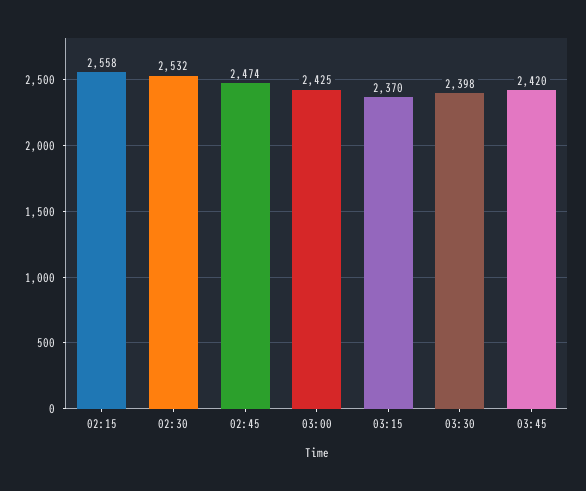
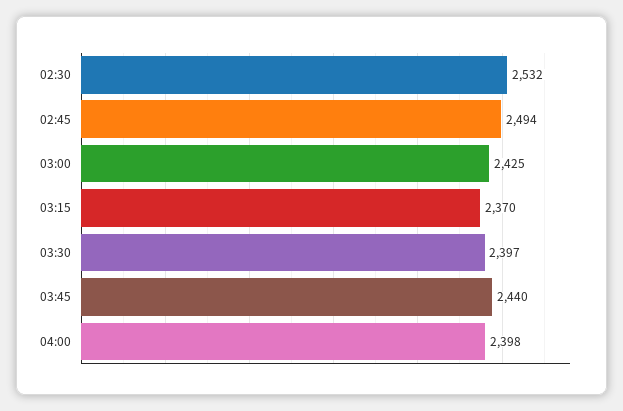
02:15: 2558 -> none
02:45: 2474 -> 2494
03:30: 2398 -> 2397
03:45: 2420 -> 2440
04:00: none -> 2398

